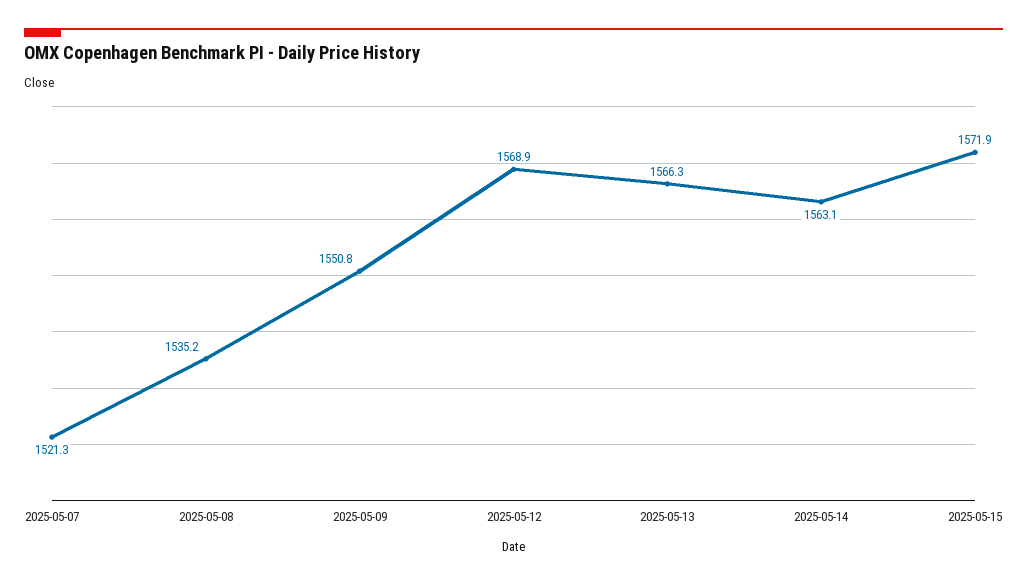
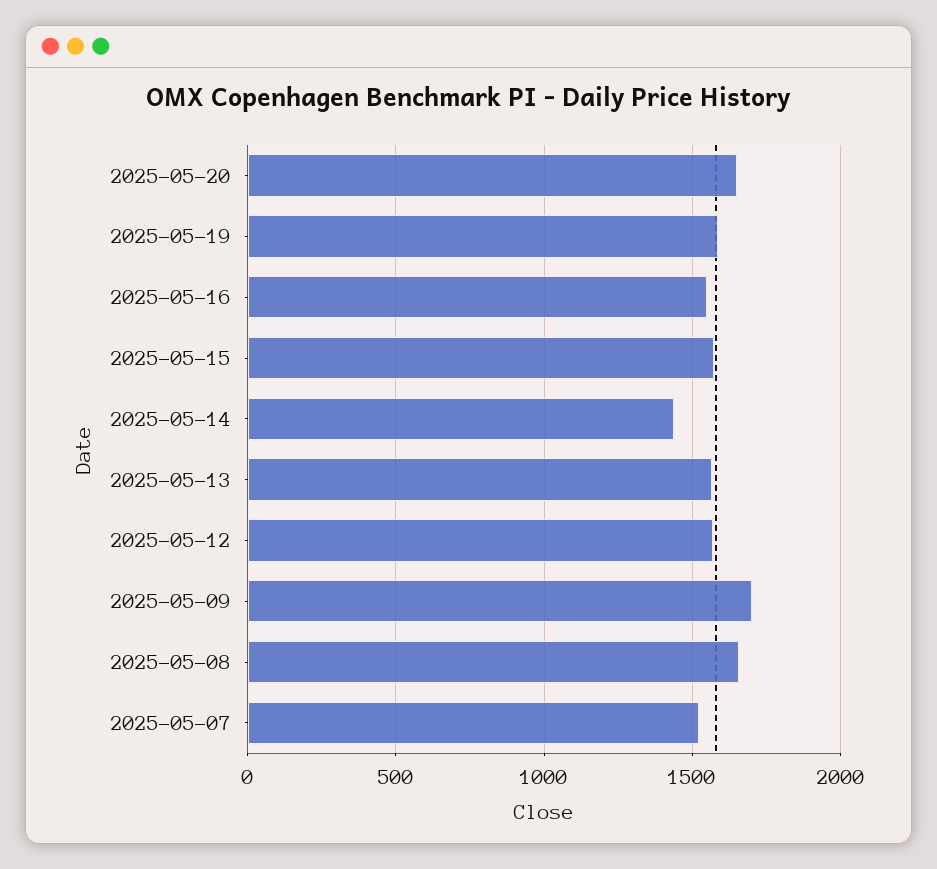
2025-05-08: 1535.2 -> 1650
2025-05-09: 1550.8 -> 1700
2025-05-14: 1563.1 -> 1450
2025-05-20: none -> 1650
2025-05-19: none -> 1600
2025-05-16: none -> 1550

